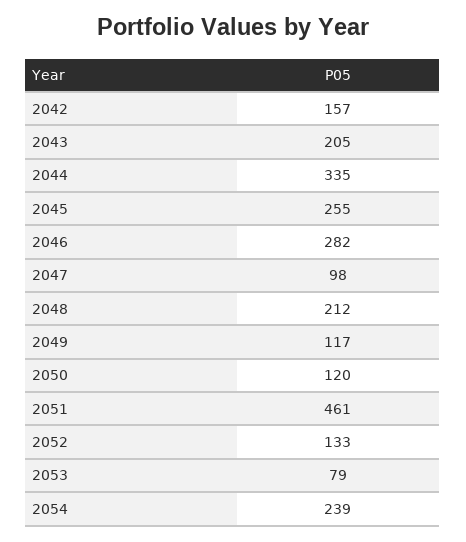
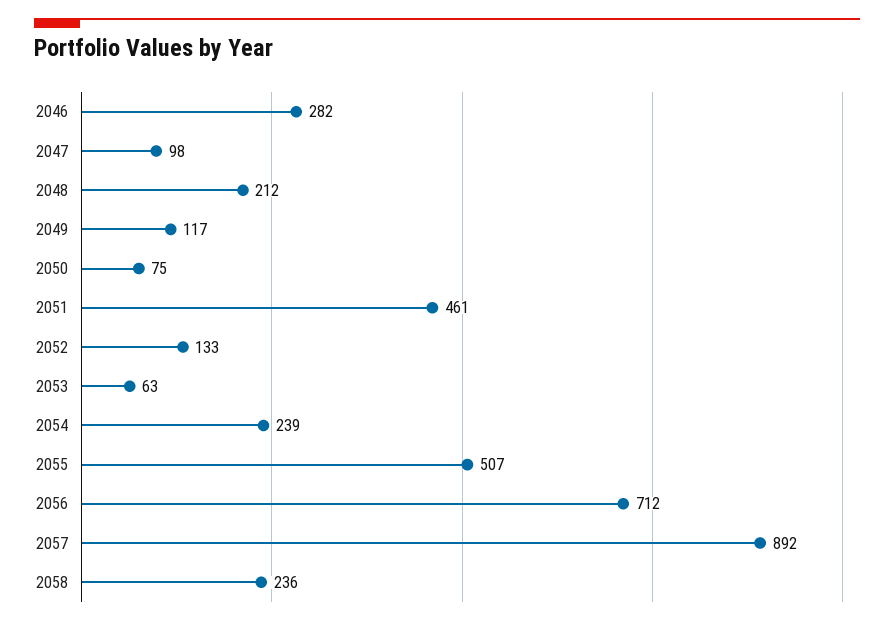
2042: 157 -> none
2043: 205 -> none
2044: 335 -> none
2045: 255 -> none
2050: 120 -> 75
2053: 79 -> 63
2055: none -> 507
2056: none -> 712
2057: none -> 892
2058: none -> 236

